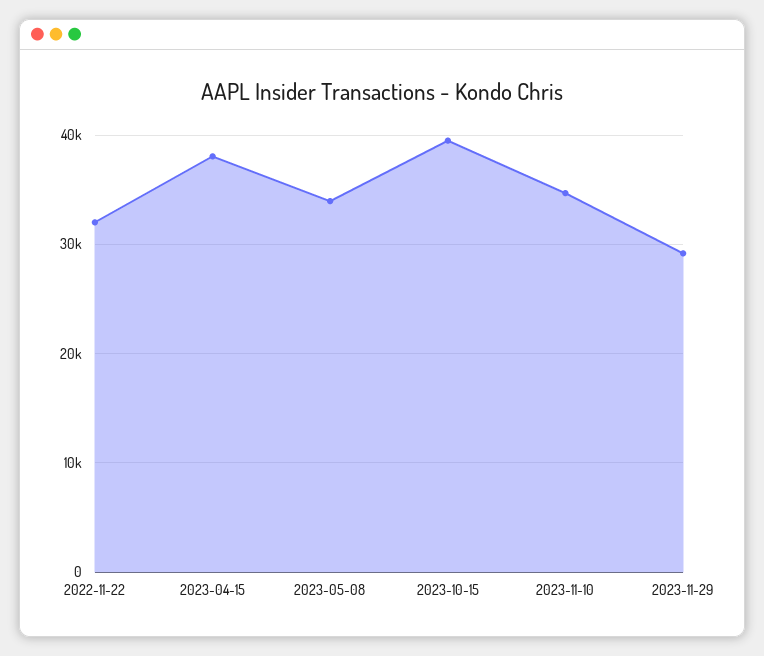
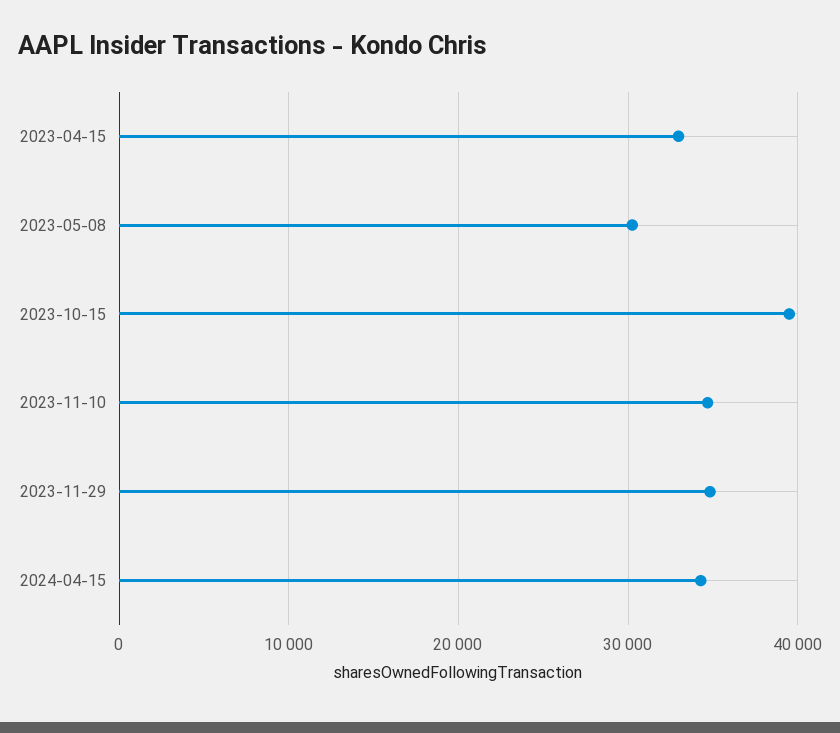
2022-11-22: 32000 -> none
2023-04-15: 38000 -> 33000
2023-05-08: 34000 -> 30000
2023-11-29: 29000 -> 35000
2024-04-15: none -> 34000

